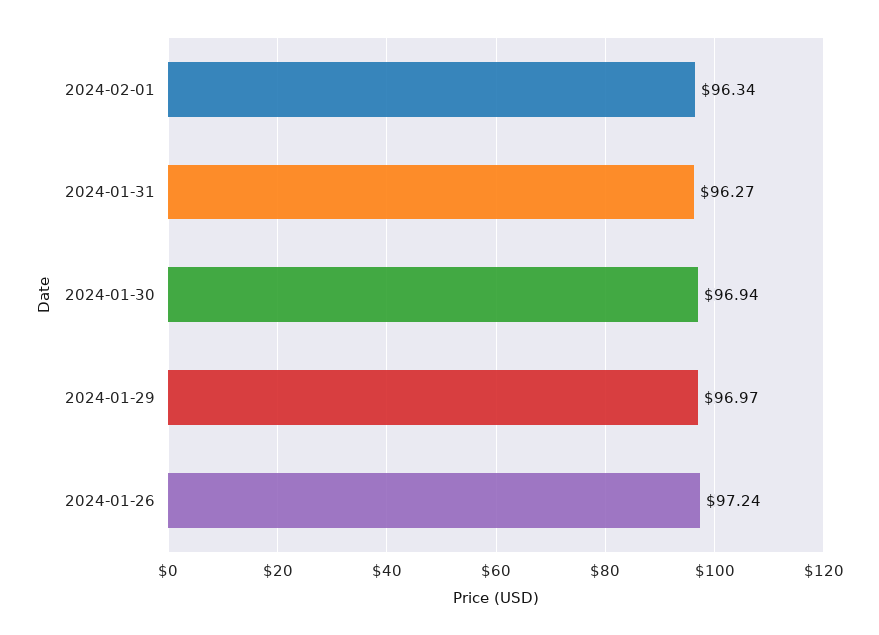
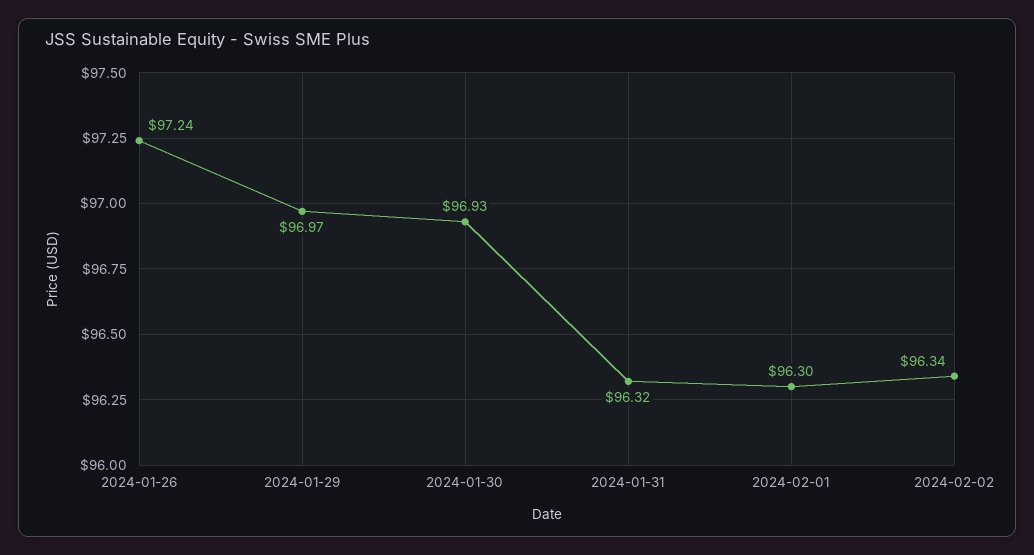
2024-02-01: 96.34 -> 96.3
2024-01-31: 96.27 -> 96.32
2024-01-30: 96.94 -> 96.93
2024-02-02: none -> 96.34

